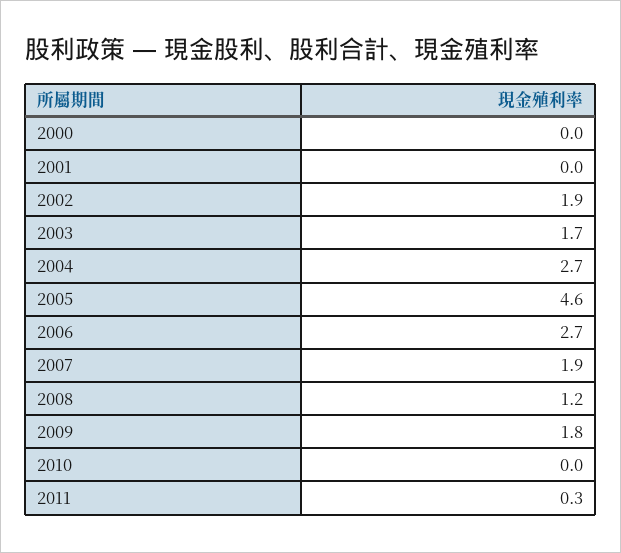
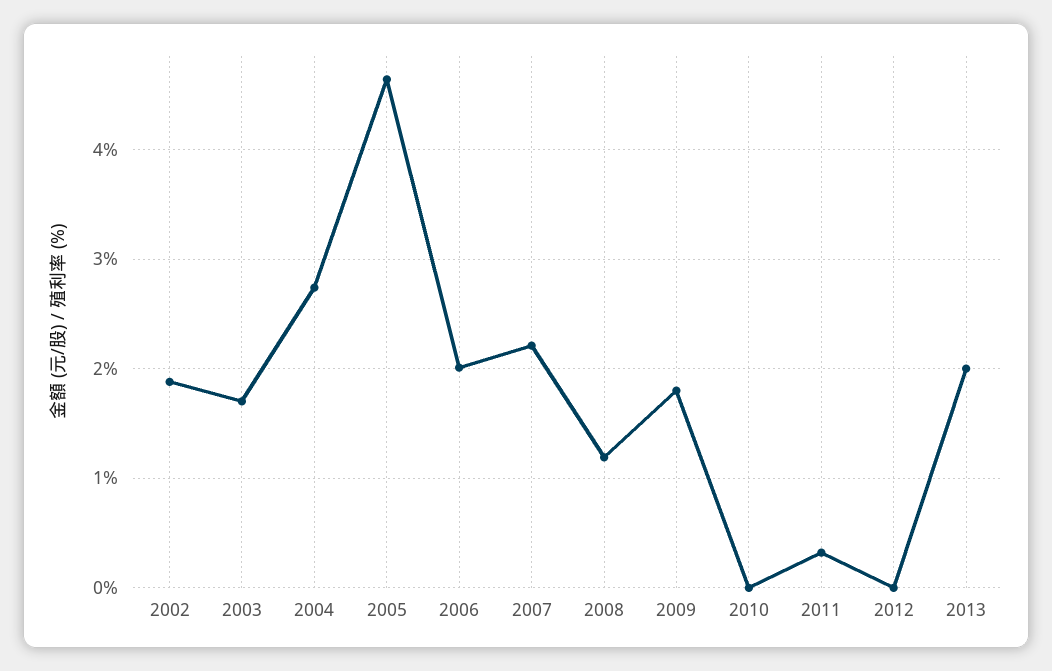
2000: 0 -> none
2001: 0 -> none
2006: 2.7 -> 2
2007: 1.9 -> 2.2
2012: none -> 0
2013: none -> 2

